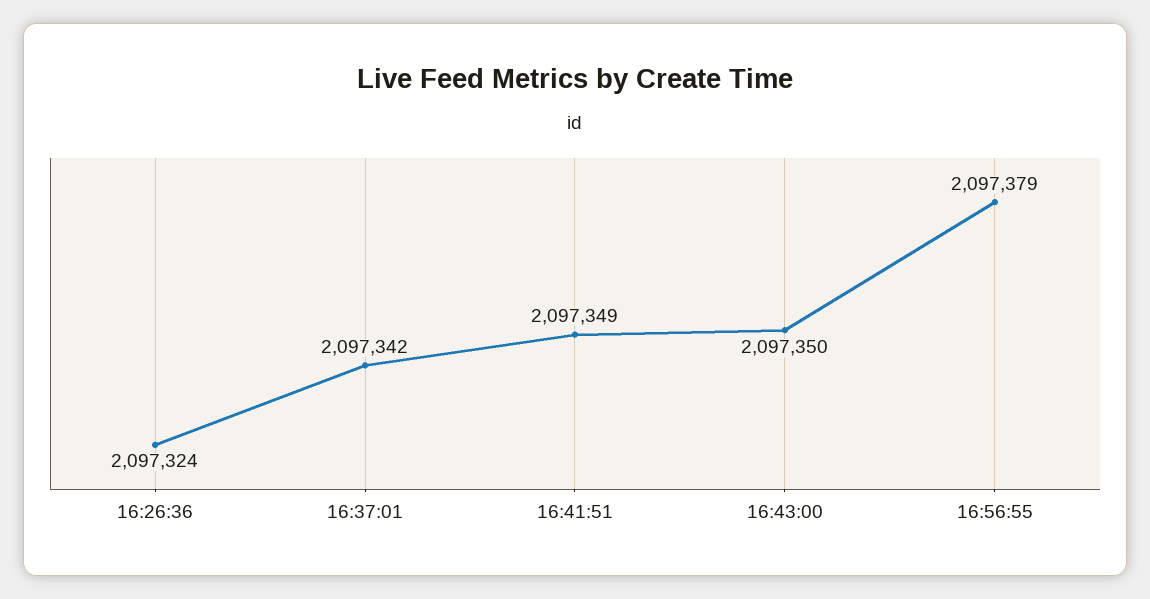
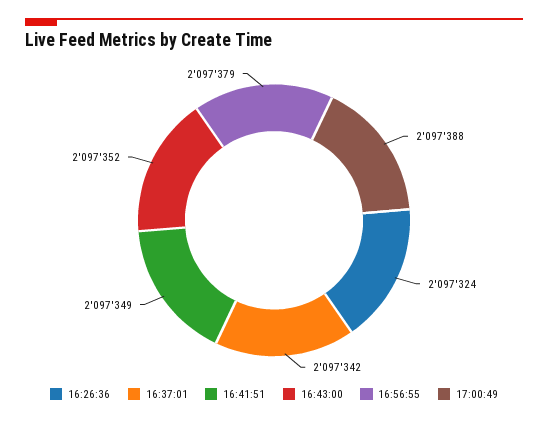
16:43:00: 2097350 -> 2097352
17:00:49: none -> 2097388

